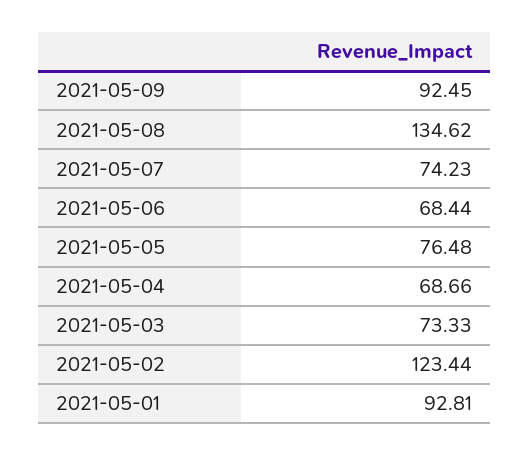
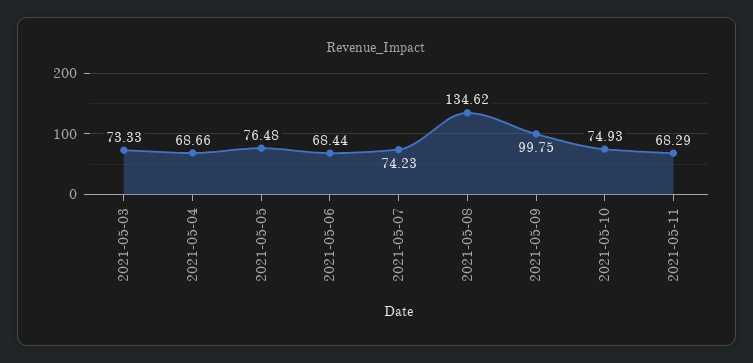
2021-05-09: 92.45 -> 99.75
2021-05-02: 123.44 -> none
2021-05-01: 92.81 -> none
2021-05-10: none -> 74.93
2021-05-11: none -> 68.29

